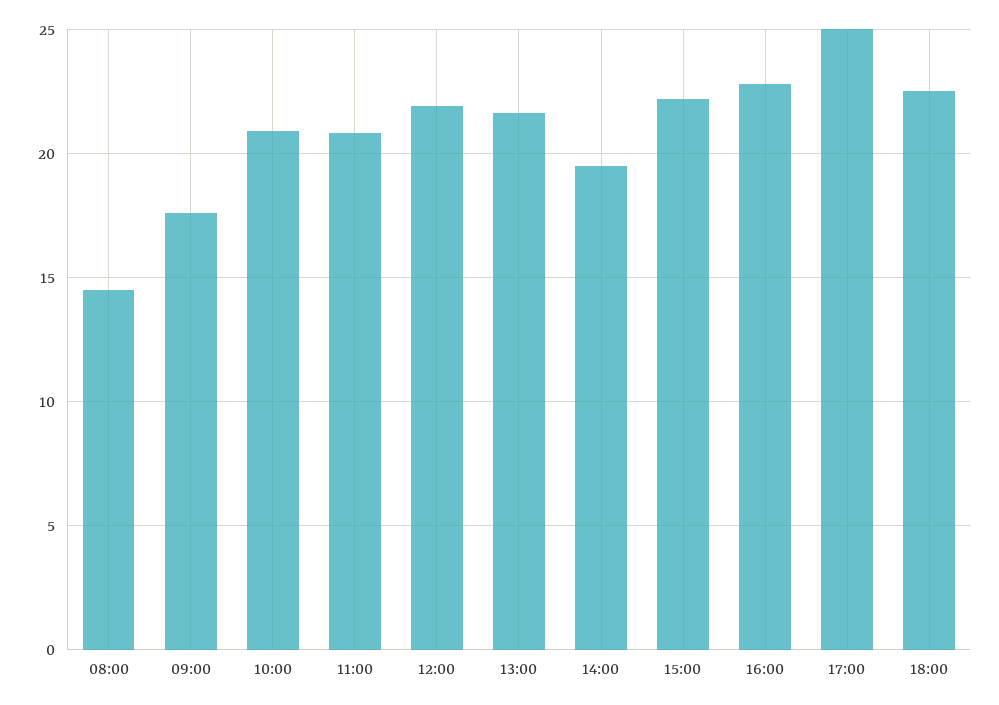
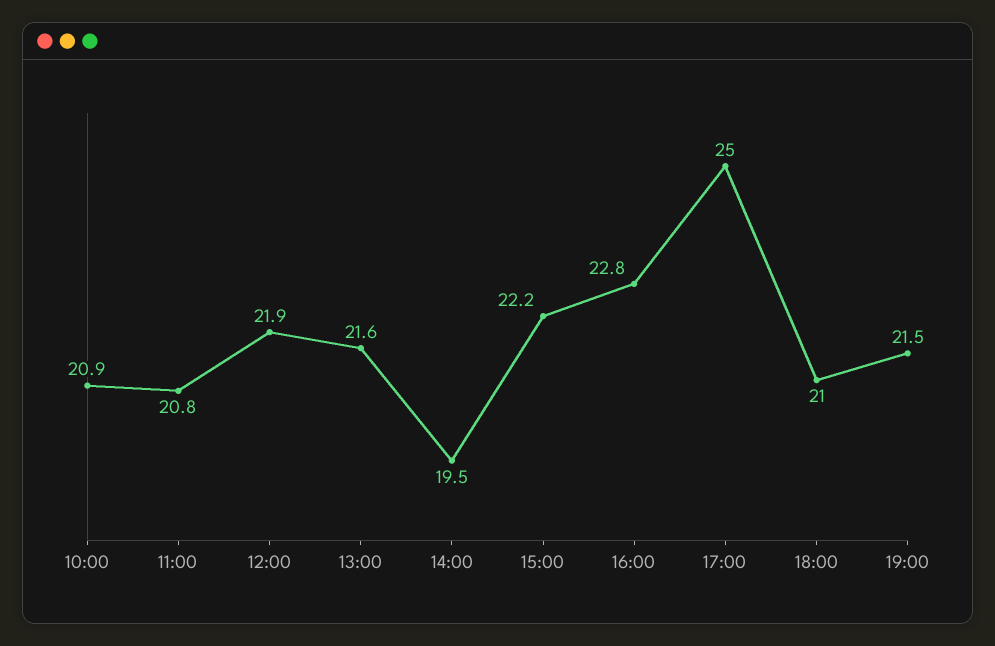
08:00: 14.5 -> none
09:00: 17.5 -> none
18:00: 22.5 -> 21
19:00: none -> 21.5

